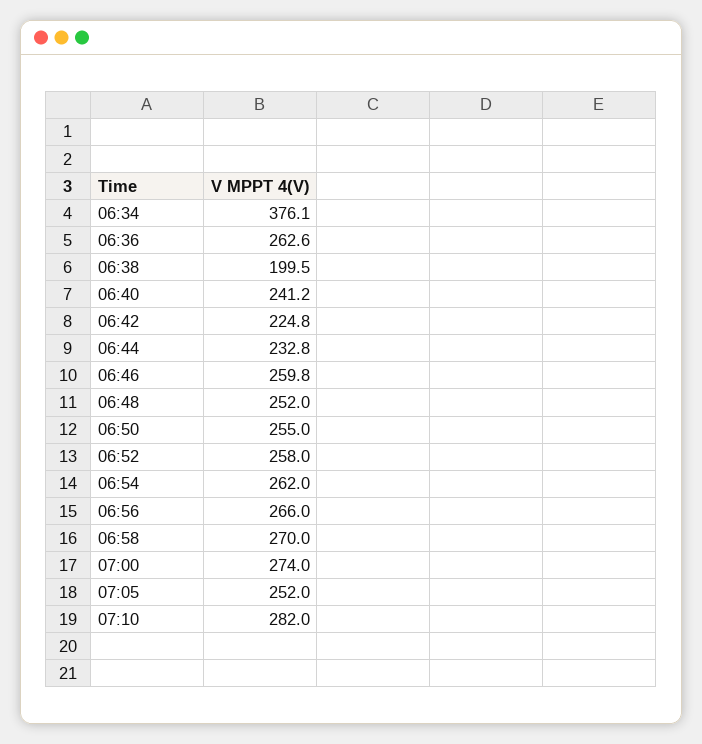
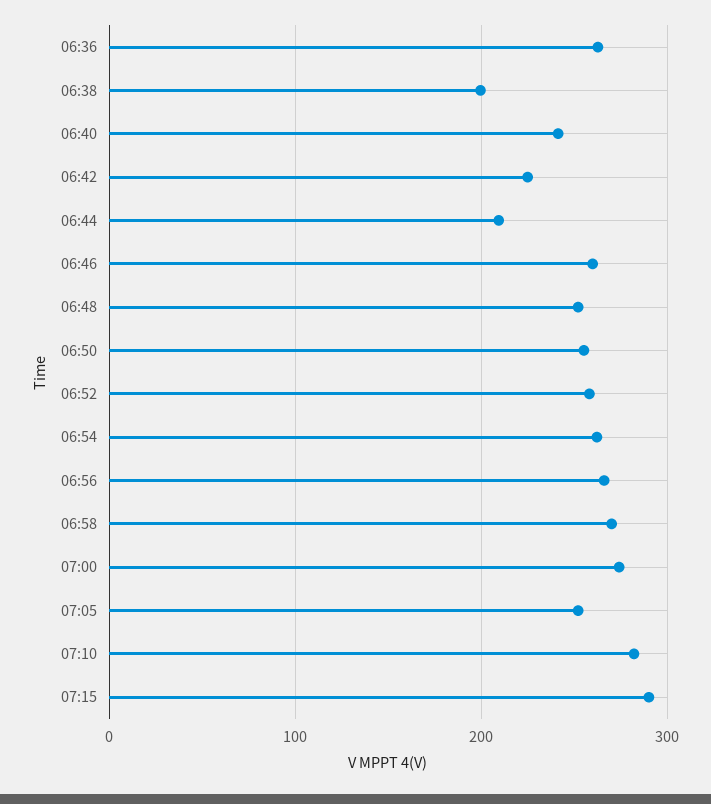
06:34: 376.1 -> none
06:44: 232.8 -> 210
07:15: none -> 290

